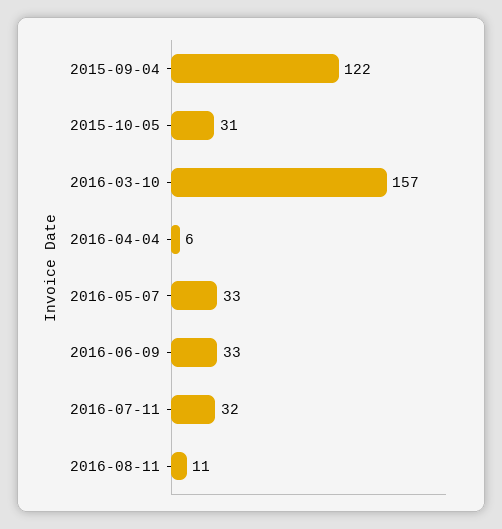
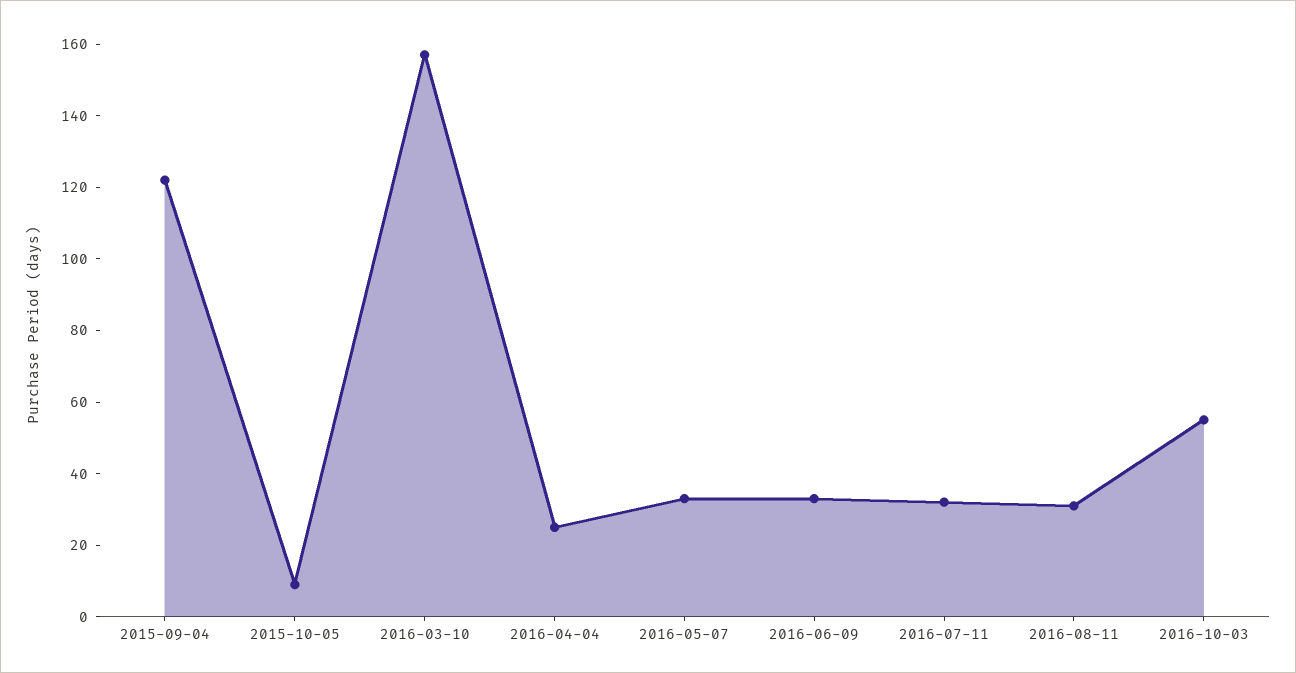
2015-10-05: 31 -> 10
2016-04-04: 6 -> 25
2016-08-11: 11 -> 30
2016-10-03: none -> 55

